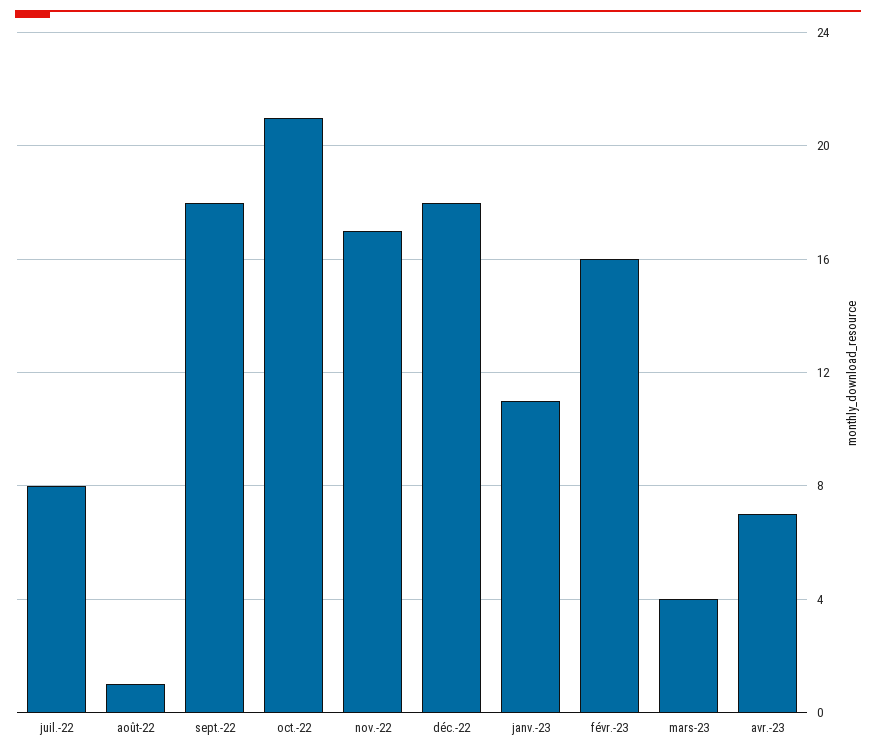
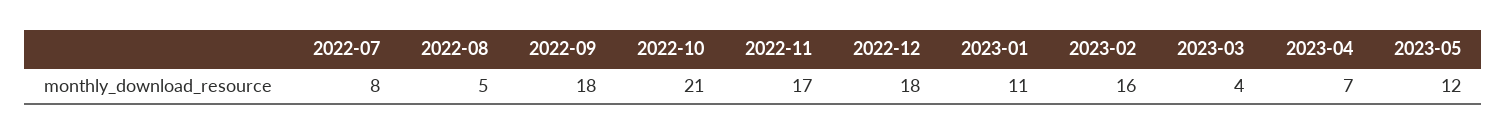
août-22: 1 -> 5
2023-05: none -> 12

